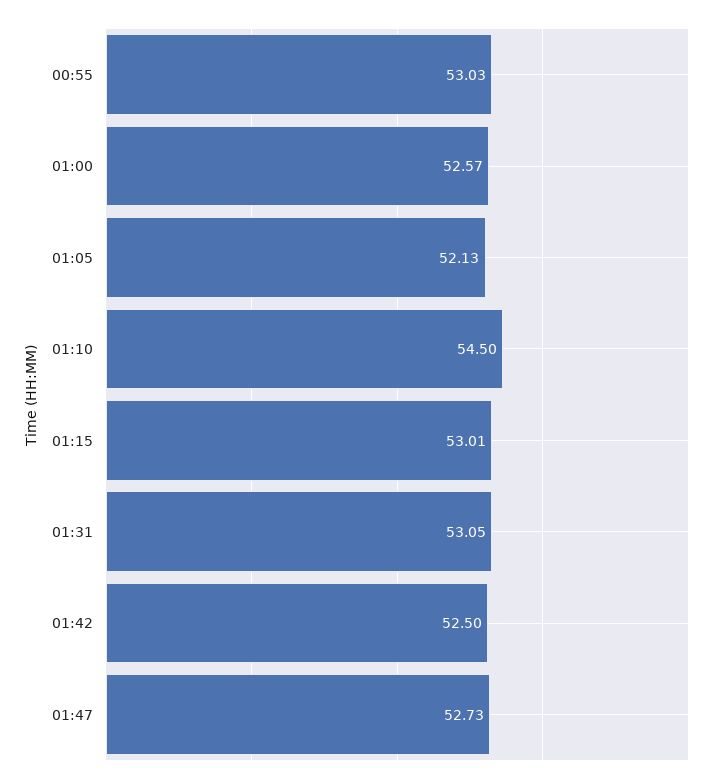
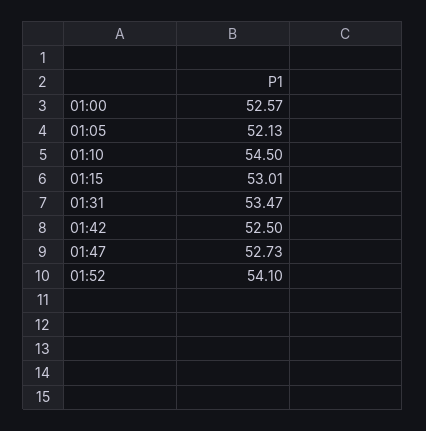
00:55: 53.03 -> none
01:31: 53.05 -> 53.47
01:52: none -> 54.1

